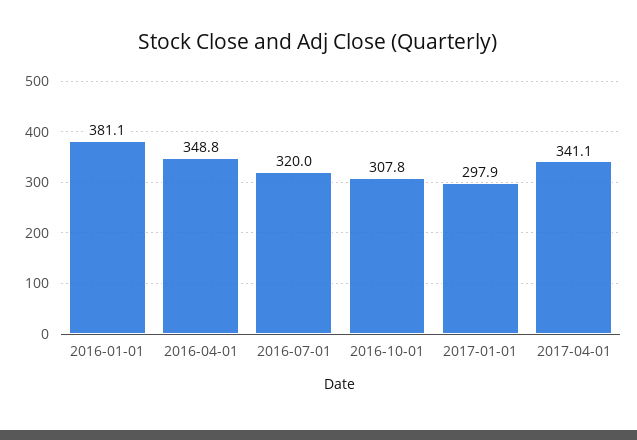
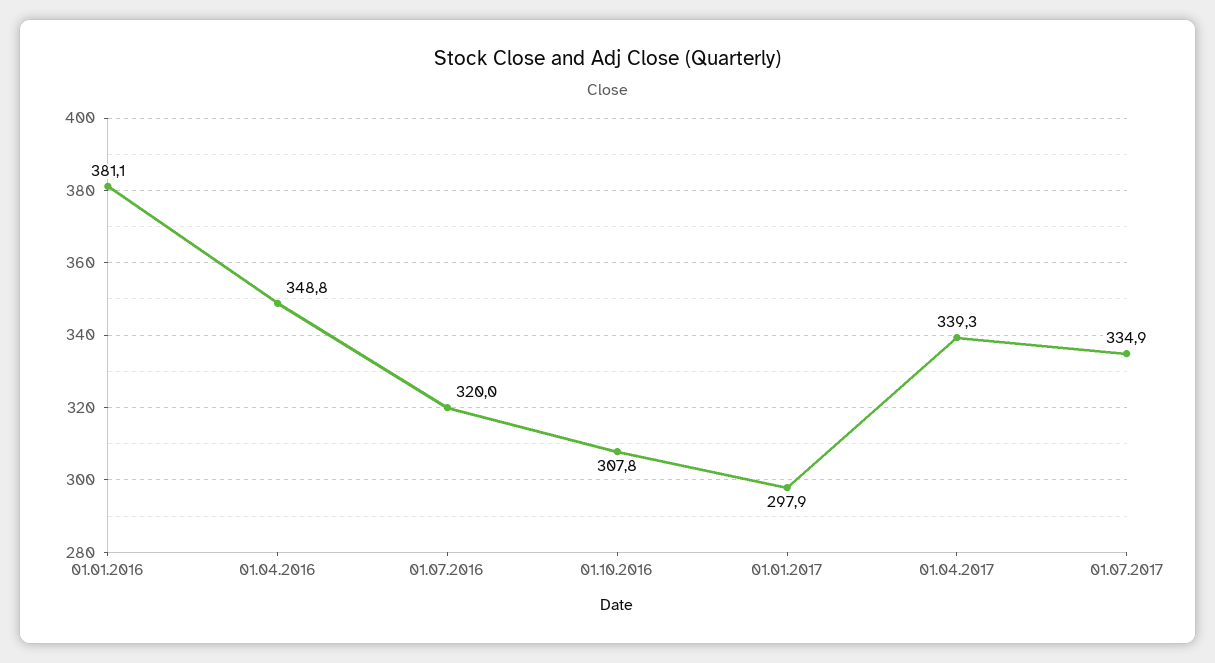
2017-04-01: 341.1 -> 339.3
01.07.2017: none -> 334.9

